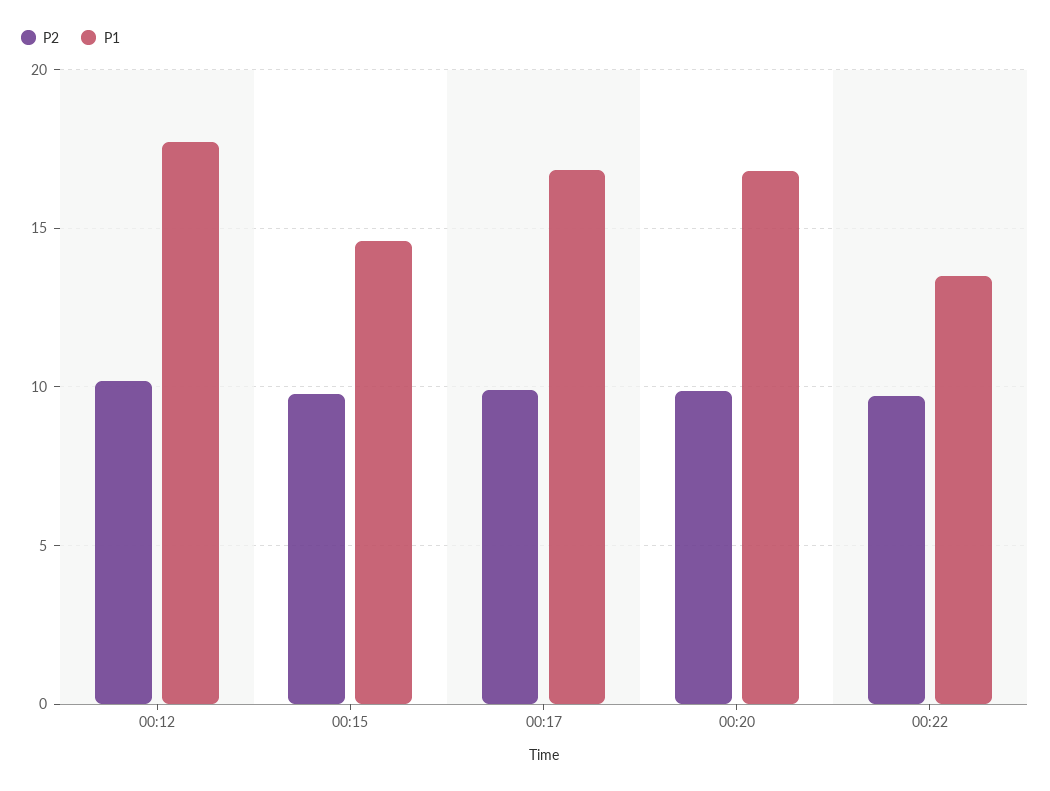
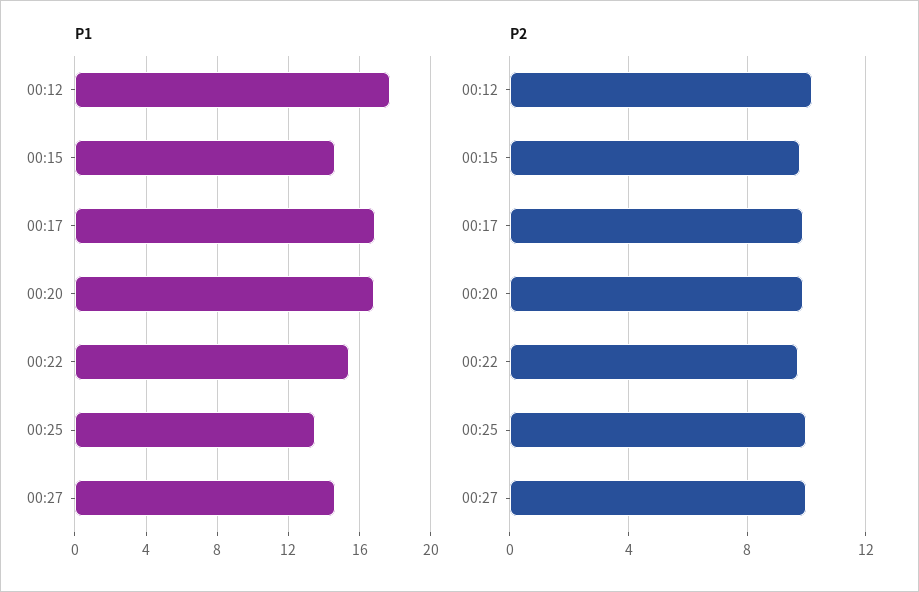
P1, 00:22: 13.5 -> 15.5
P1, 00:25: none -> 13.5
P1, 00:27: none -> 14.5
P2, 00:25: none -> 10
P2, 00:27: none -> 10

